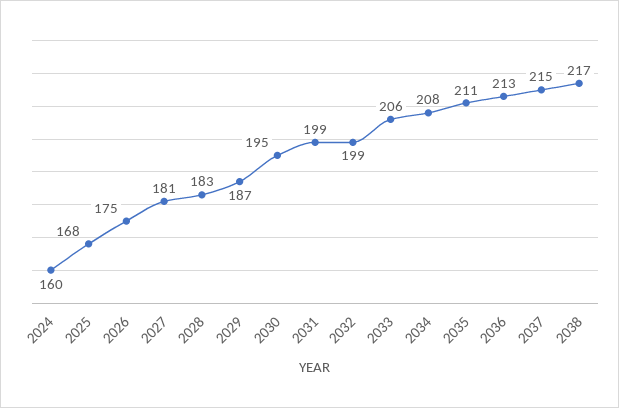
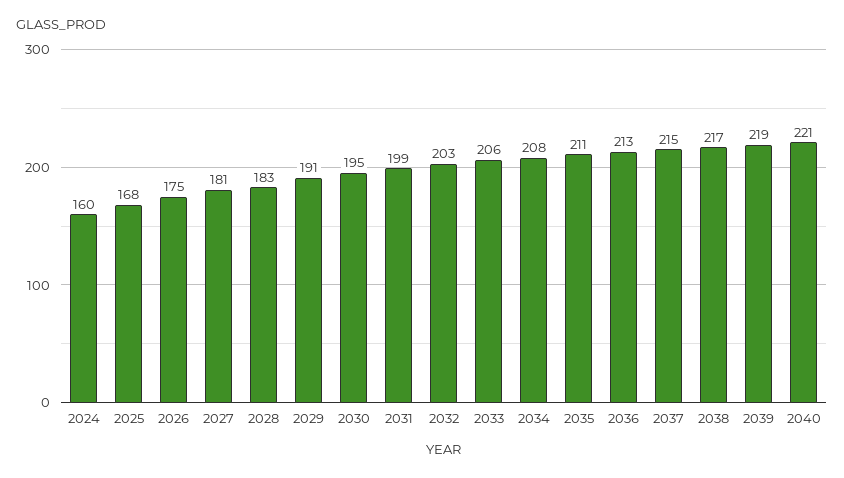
2029: 187 -> 191
2032: 199 -> 203
2039: none -> 219
2040: none -> 221

